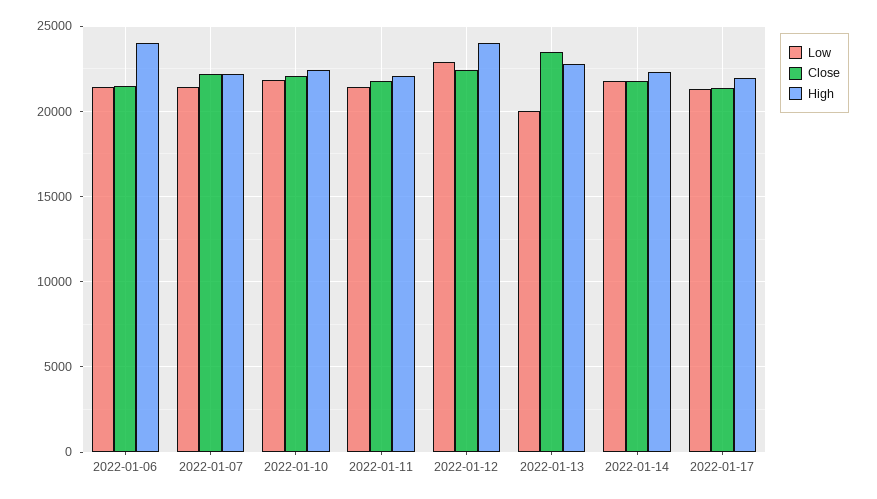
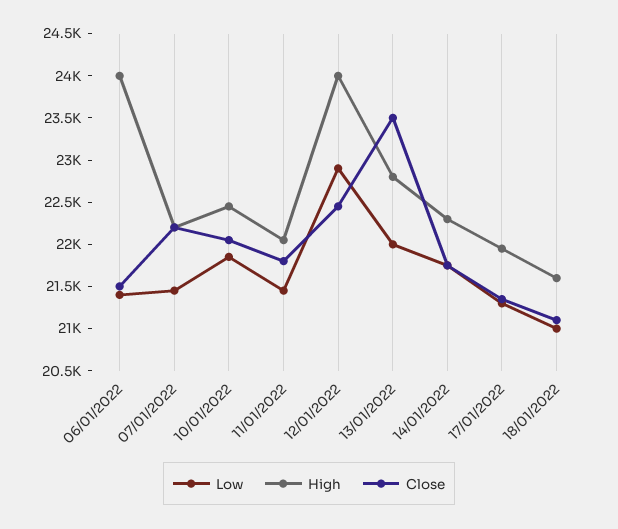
Low, 2022-01-13: 20000 -> 22000
Low, 18/01/2022: none -> 21000
High, 18/01/2022: none -> 21600
Close, 18/01/2022: none -> 21100

